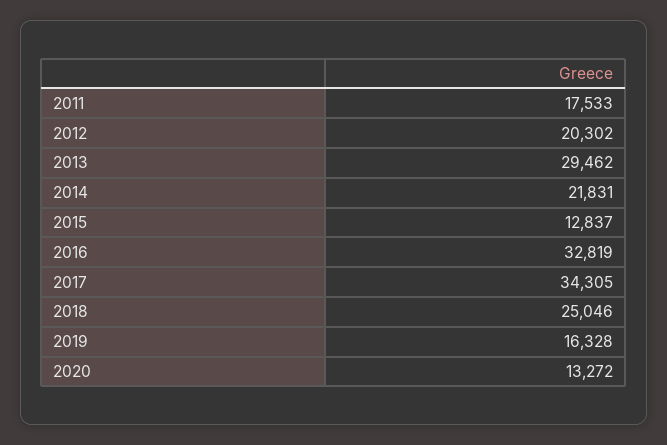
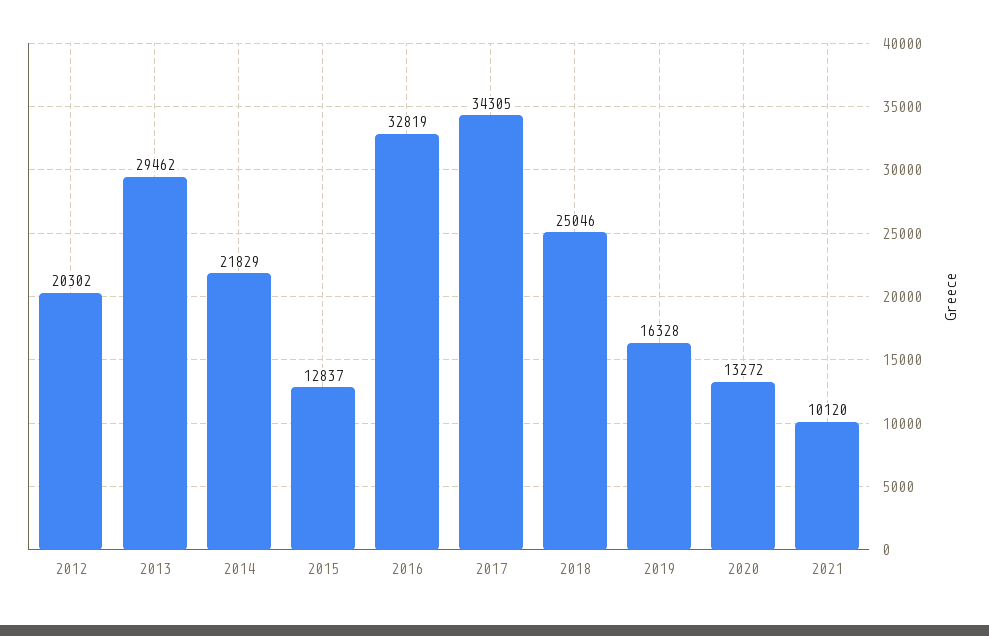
2011: 17533 -> none
2014: 21831 -> 21829
2021: none -> 10120

